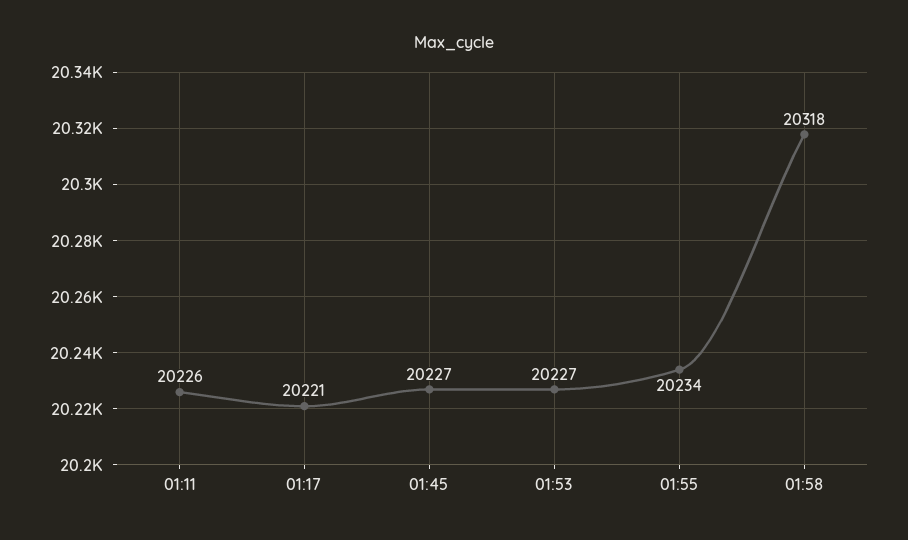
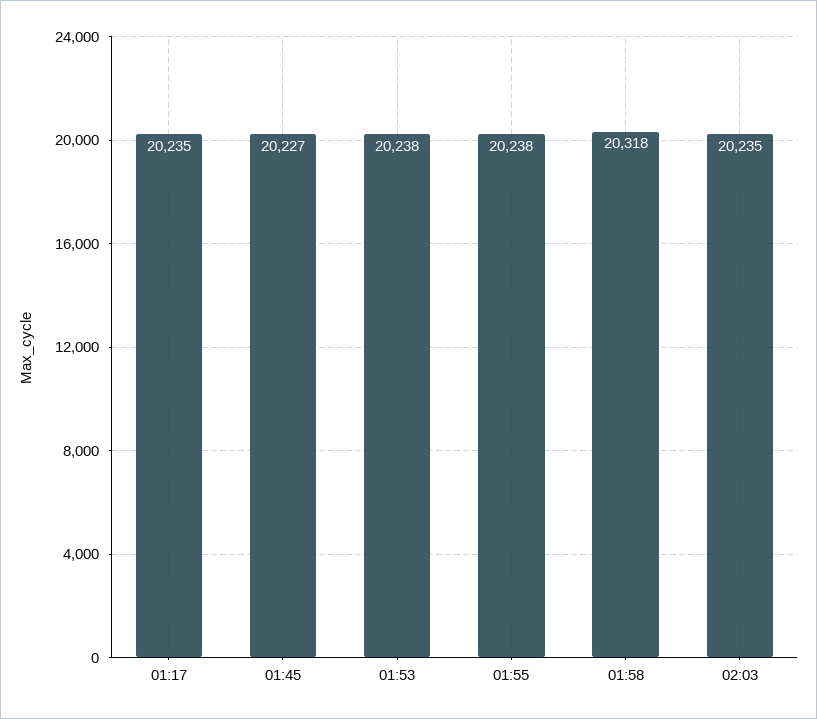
01:11: 20226 -> none
01:17: 20221 -> 20235
01:53: 20227 -> 20238
01:55: 20234 -> 20238
02:03: none -> 20235

